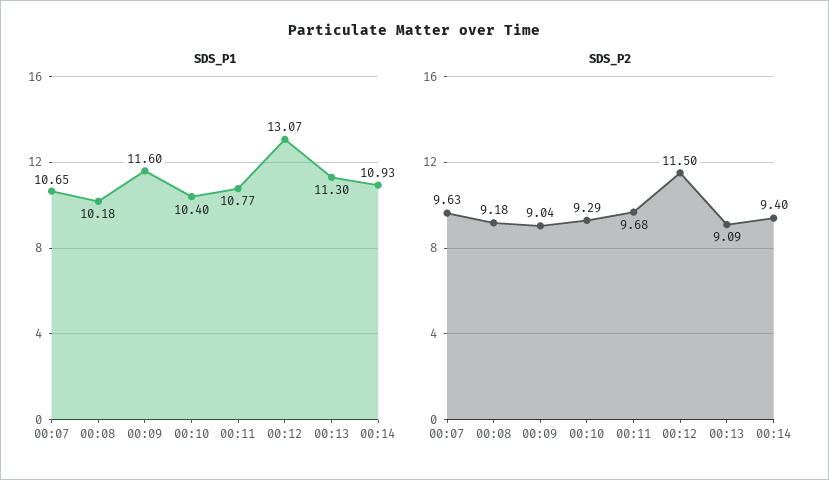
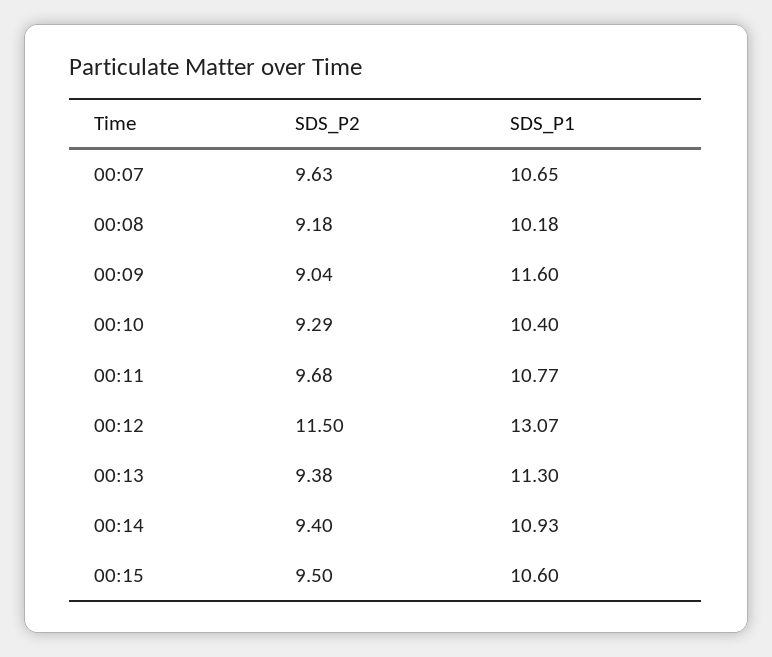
SDS_P2, 00:13: 9.09 -> 9.38
SDS_P2, 00:15: none -> 9.5
SDS_P1, 00:15: none -> 10.6

